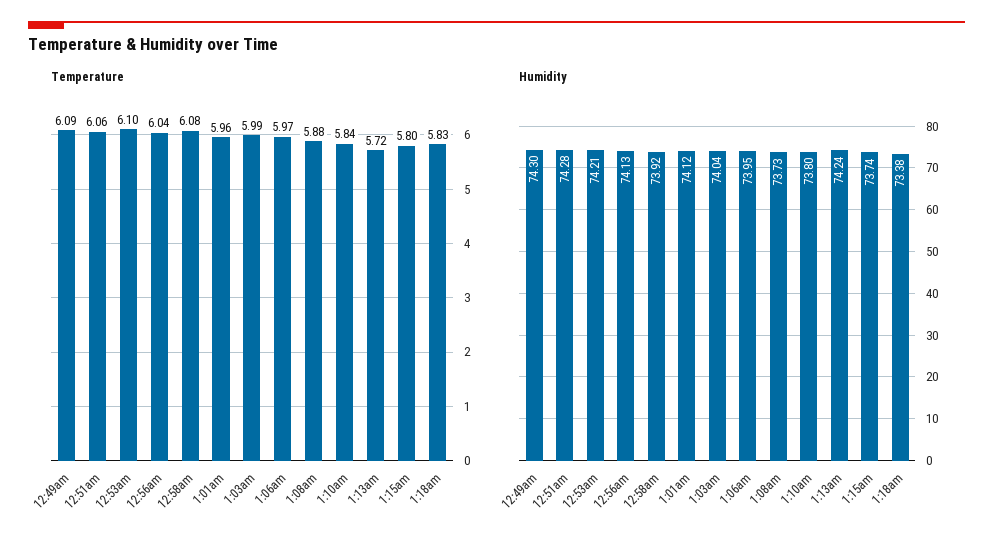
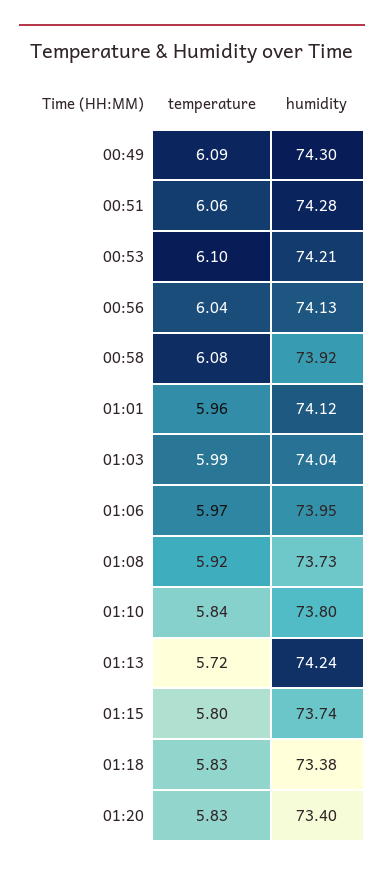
Temperature, 1:08am: 5.88 -> 5.92
Temperature, 01:20: none -> 5.83
Humidity, 01:20: none -> 73.4

